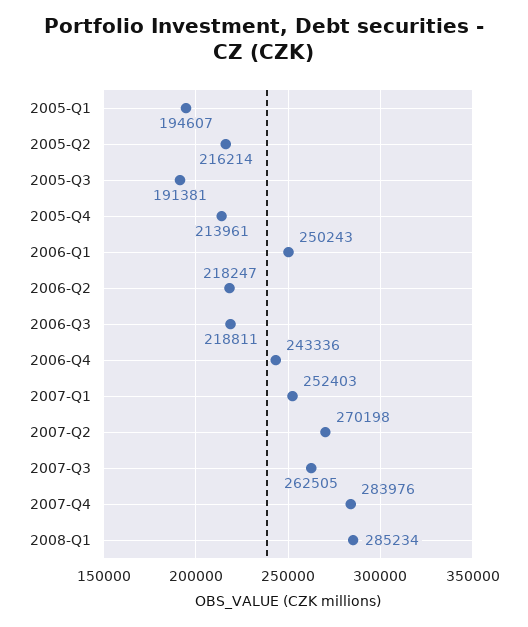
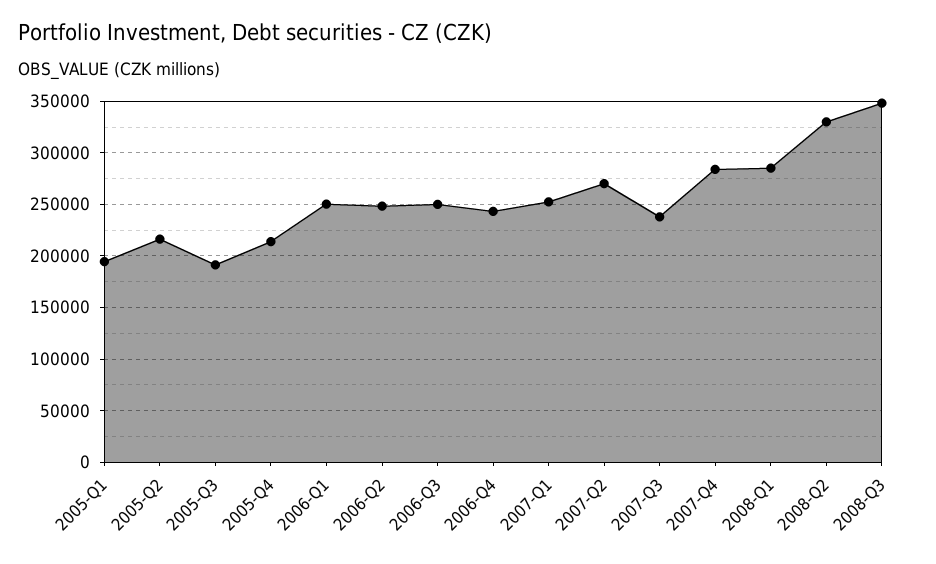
2006-Q2: 218247 -> 250000
2006-Q3: 218811 -> 250000
2007-Q3: 262505 -> 240000
2008-Q2: none -> 330000
2008-Q3: none -> 350000

